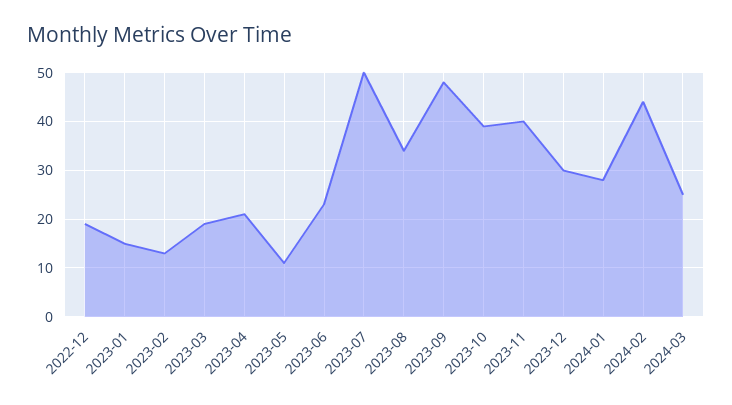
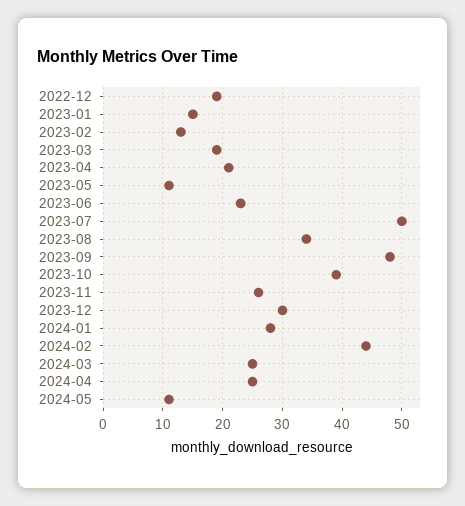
2023-11: 40 -> 25
2024-04: none -> 25
2024-05: none -> 10

